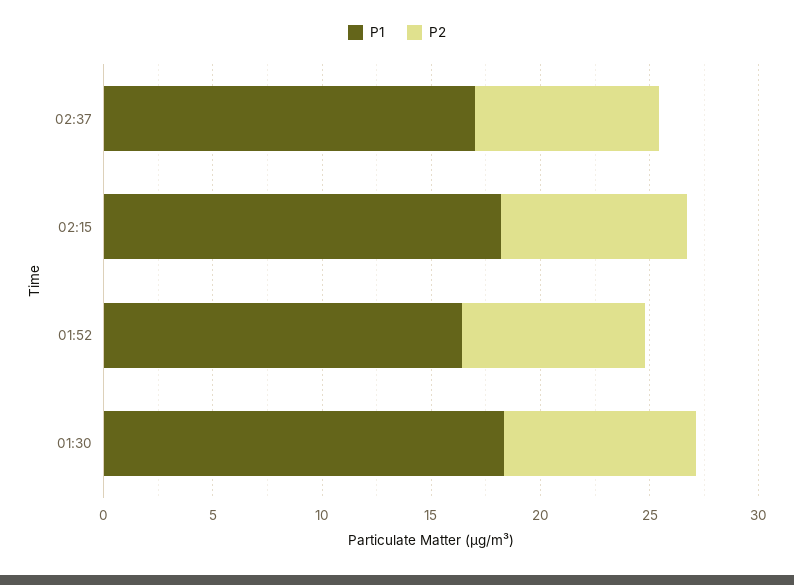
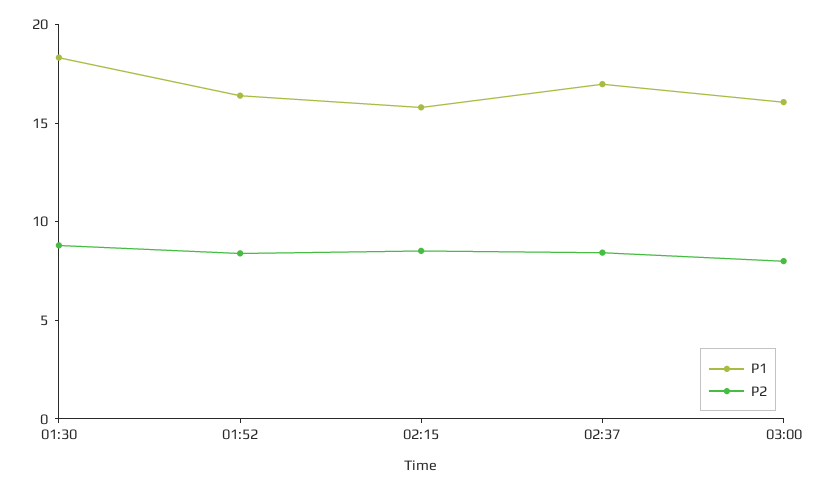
P1, 02:15: 18 -> 16
P1, 03:00: none -> 16
P2, 03:00: none -> 8

